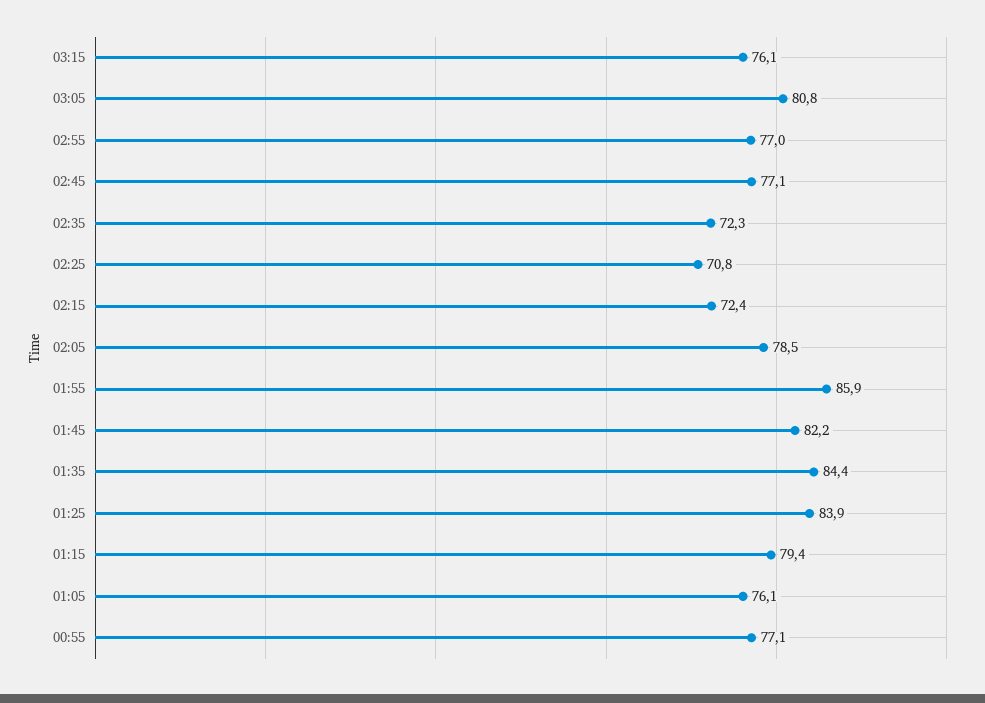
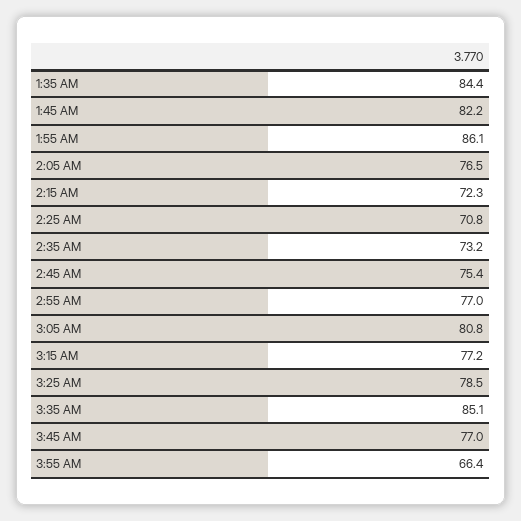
03:15: 76.1 -> 77.2
02:45: 77.1 -> 75.4
02:35: 72.3 -> 73.2
02:15: 72.4 -> 72.3
02:05: 78.5 -> 76.5
01:55: 85.9 -> 86.1
01:25: 83.9 -> none
01:15: 79.4 -> none
01:05: 76.1 -> none
00:55: 77.1 -> none
3:25 AM: none -> 78.5
3:35 AM: none -> 85.1
3:45 AM: none -> 77
3:55 AM: none -> 66.4

